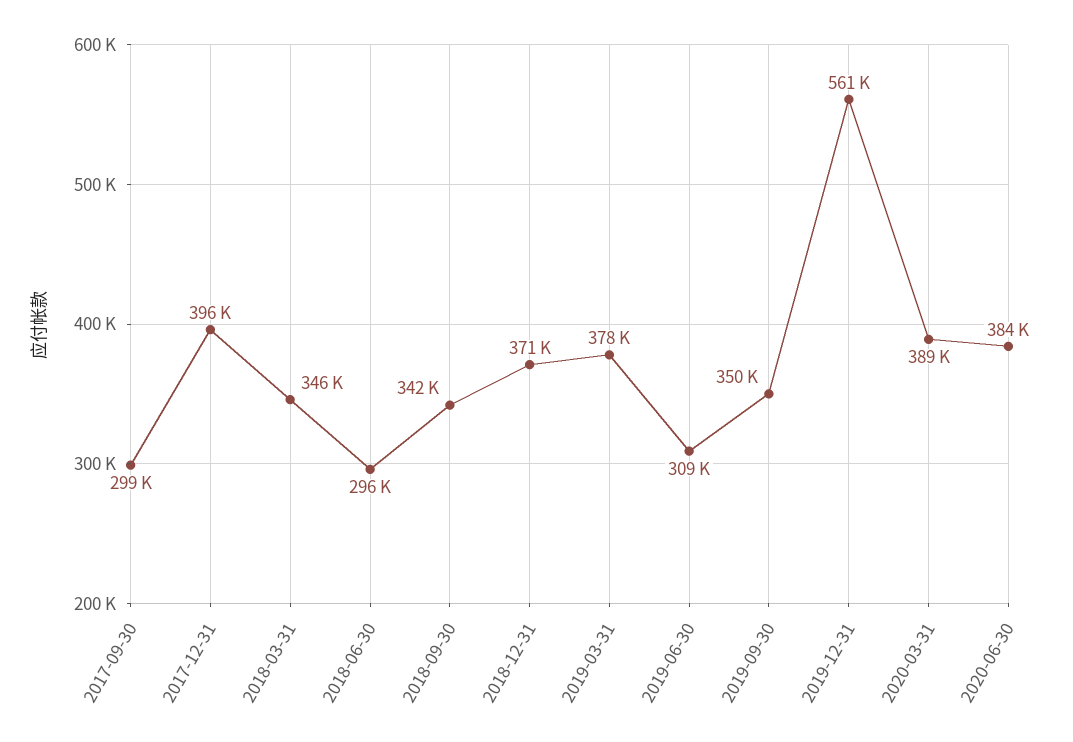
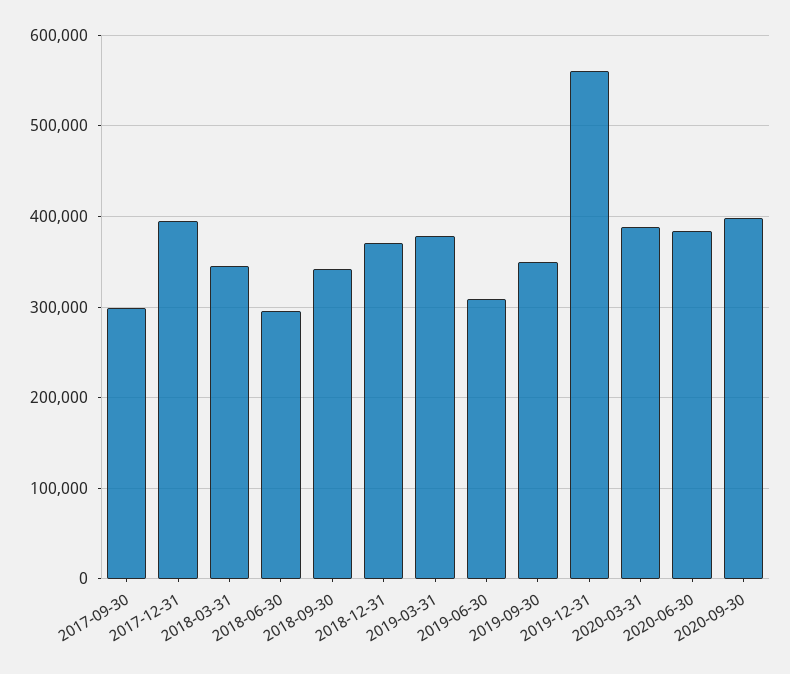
2020-09-30: none -> 400000

